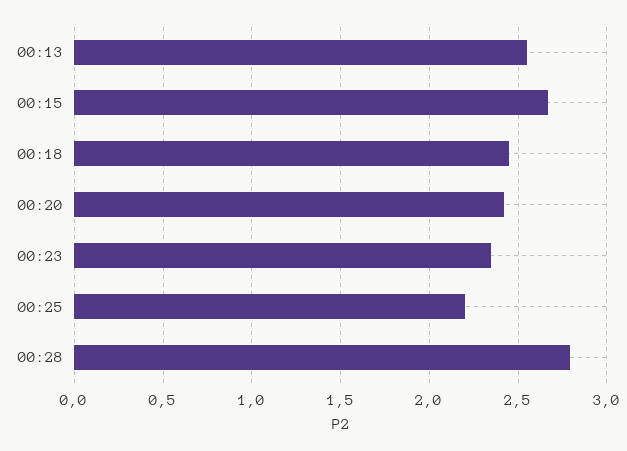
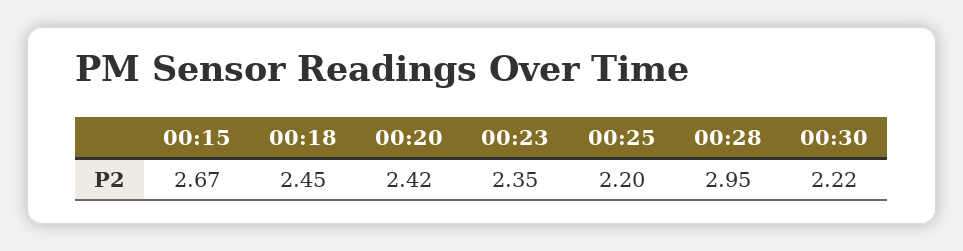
00:13: 2.55 -> none
00:28: 2.8 -> 2.95
00:30: none -> 2.22

